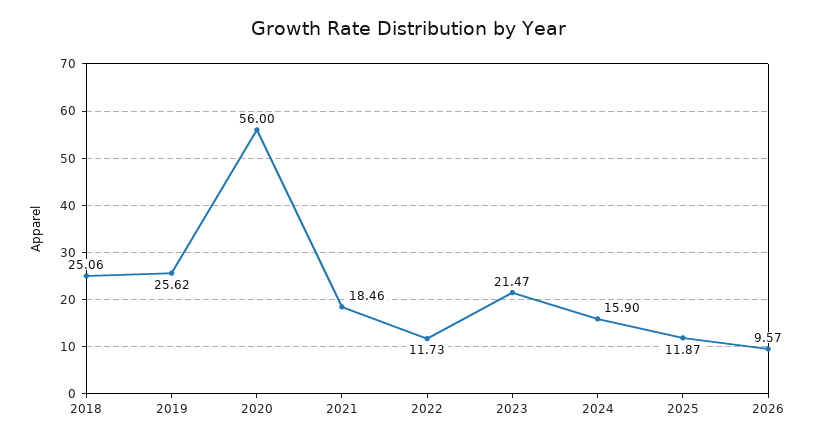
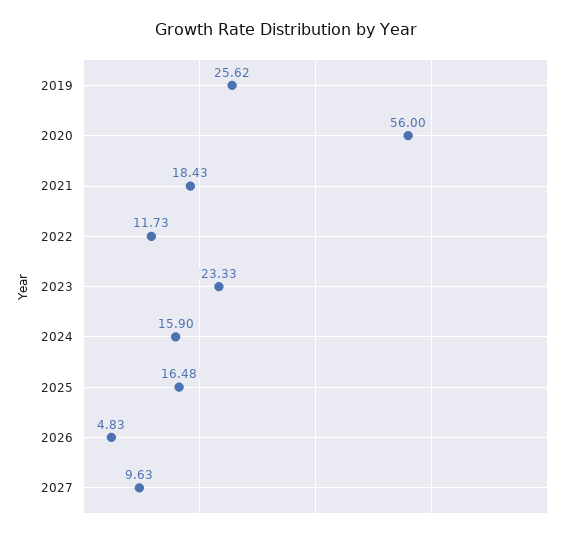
2018: 25.06 -> none
2021: 18.46 -> 18.43
2023: 21.47 -> 23.33
2025: 11.87 -> 16.48
2026: 9.57 -> 4.83
2027: none -> 9.63

